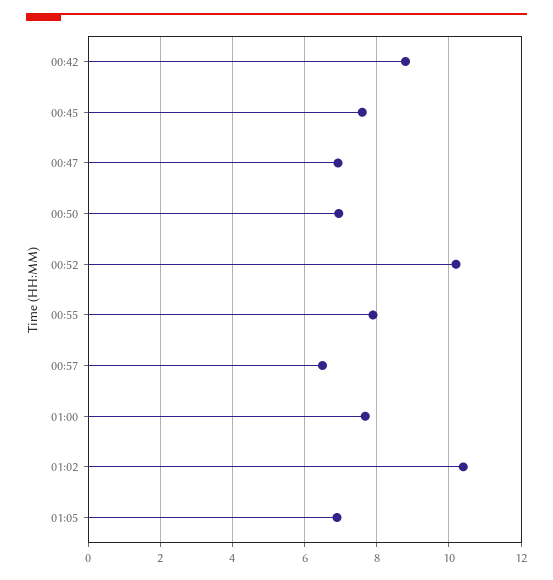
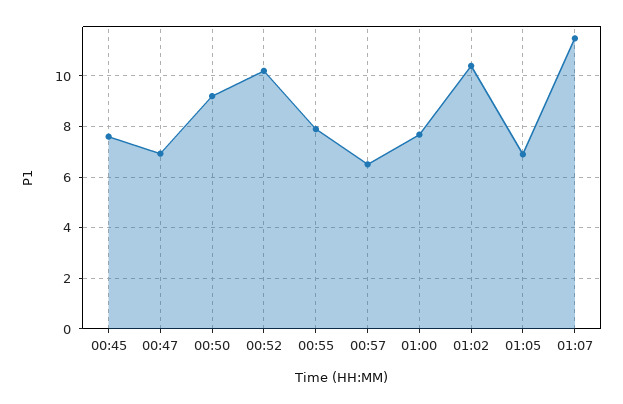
00:42: 8.8 -> none
00:50: 7 -> 9.25
01:07: none -> 11.5

